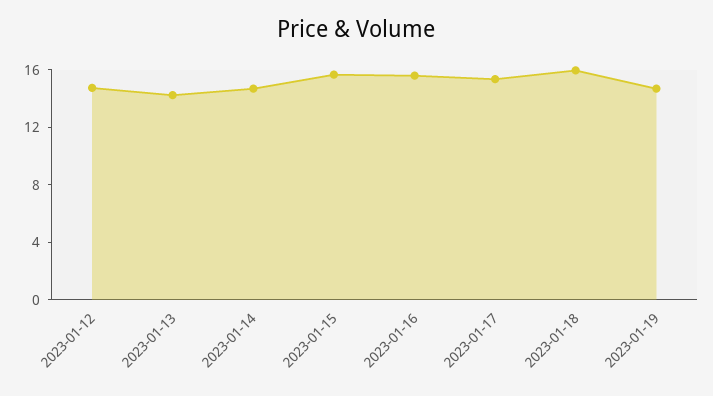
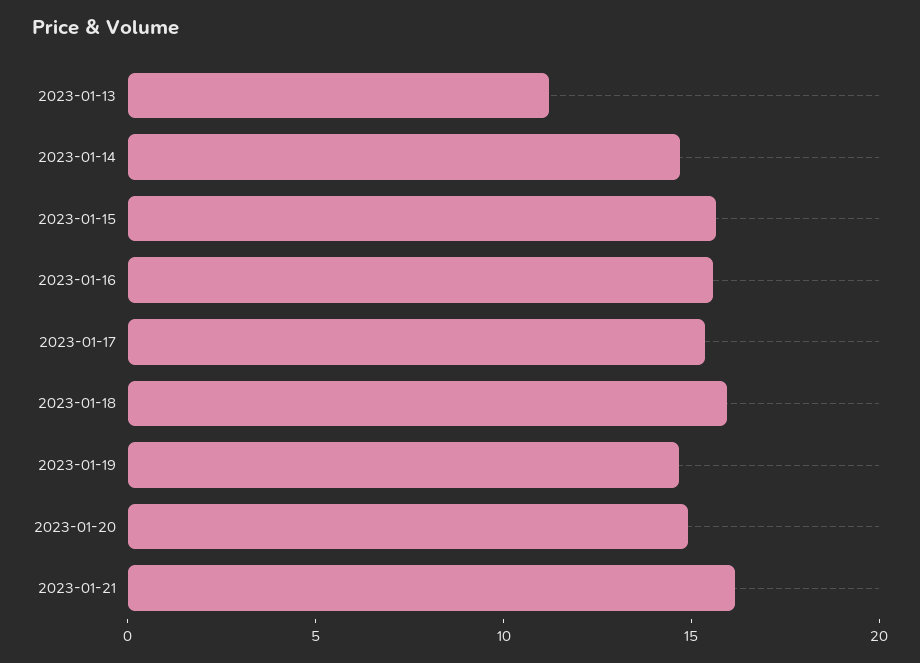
2023-01-12: 15 -> none
2023-01-13: 14 -> 11
2023-01-20: none -> 15
2023-01-21: none -> 16

